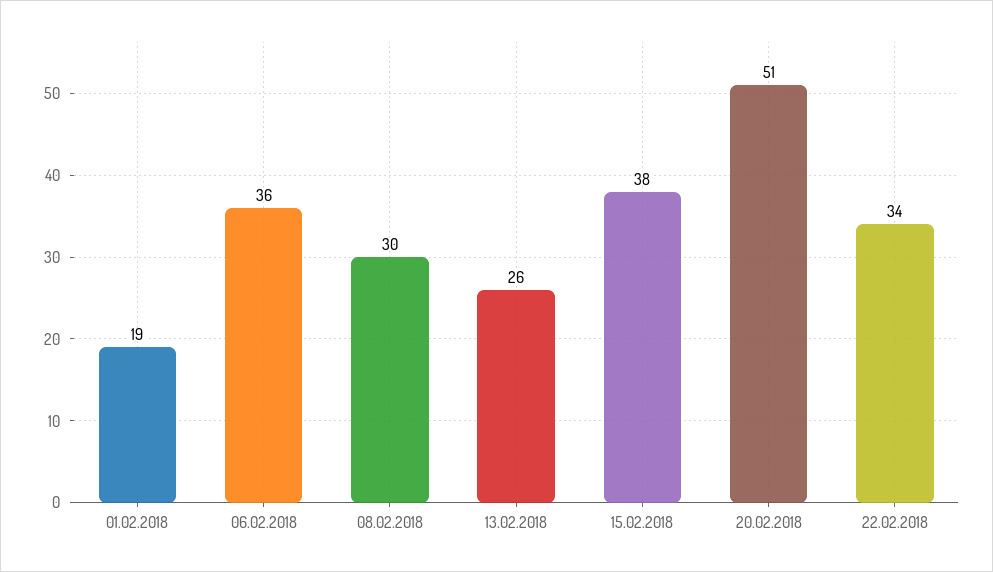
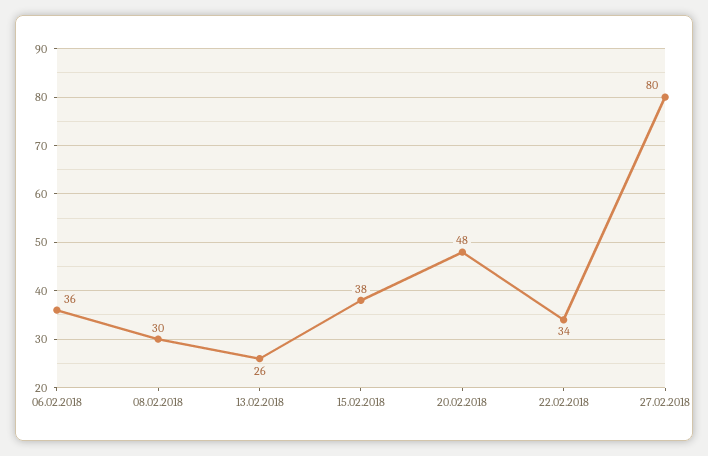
01.02.2018: 19 -> none
20.02.2018: 51 -> 48
27.02.2018: none -> 80

